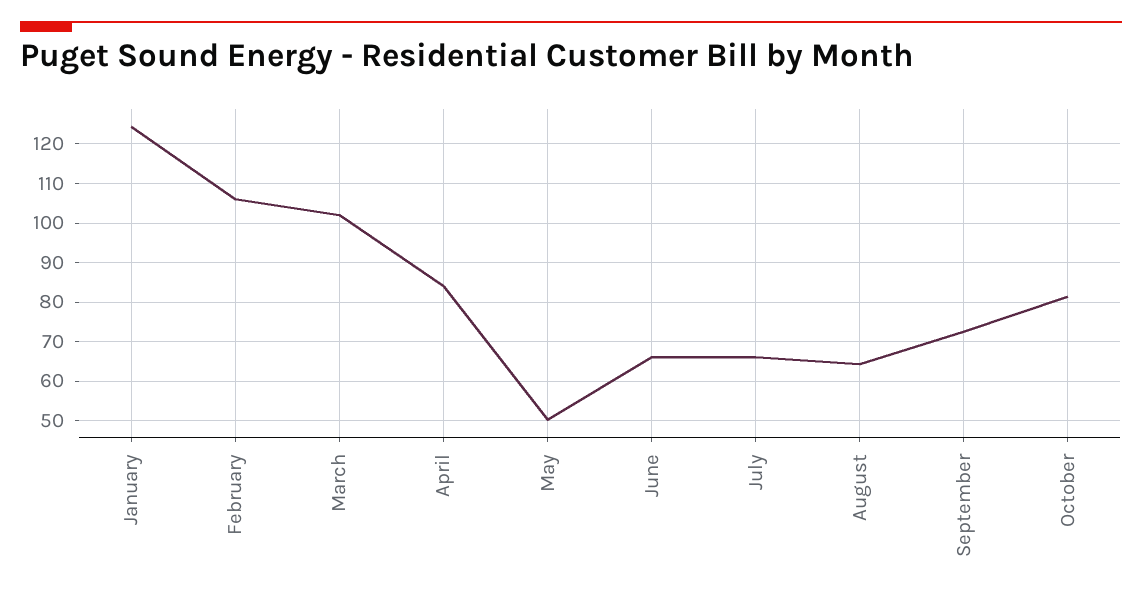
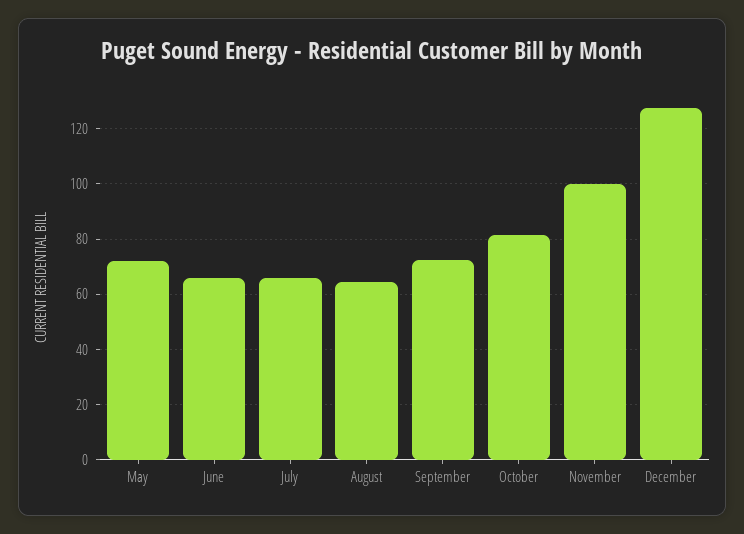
January: 124 -> none
February: 106 -> none
March: 102 -> none
April: 84 -> none
May: 50 -> 72.5
November: none -> 100
December: none -> 127.5

